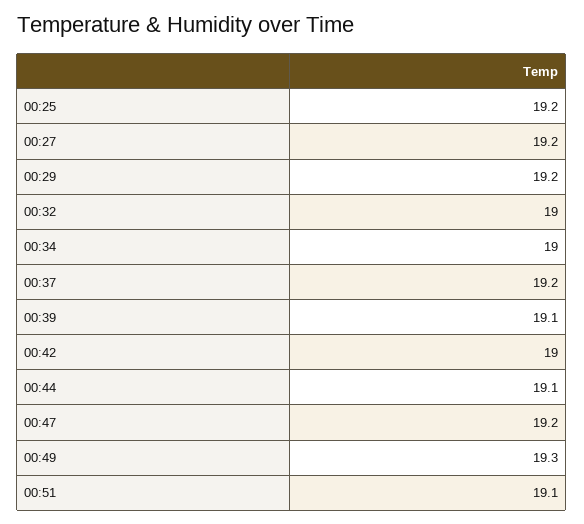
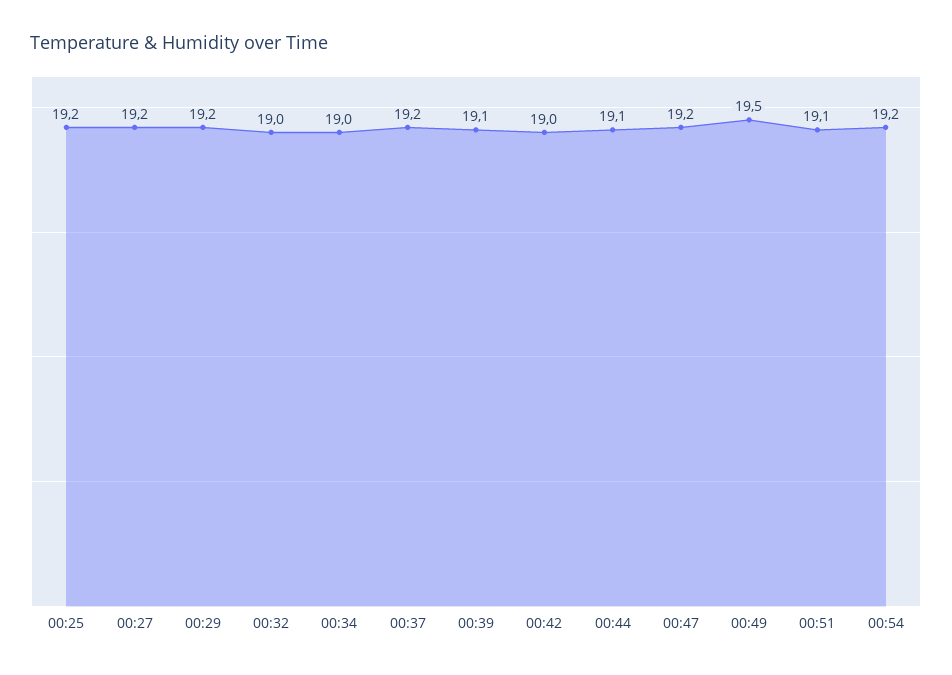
00:49: 19.3 -> 19.5
00:54: none -> 19.2

